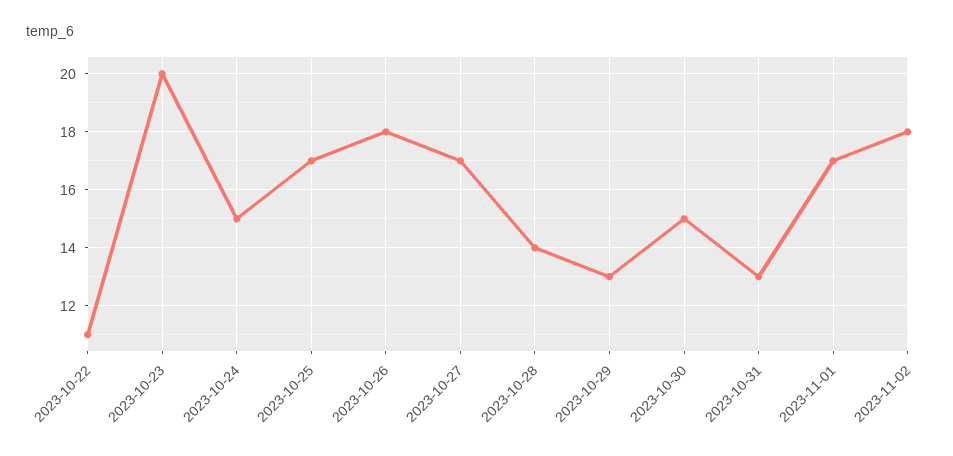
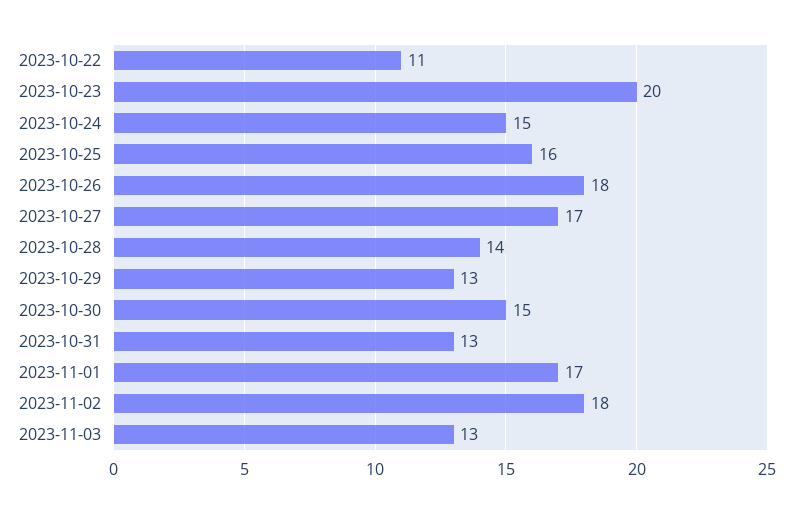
2023-10-25: 17 -> 16
2023-11-03: none -> 13

